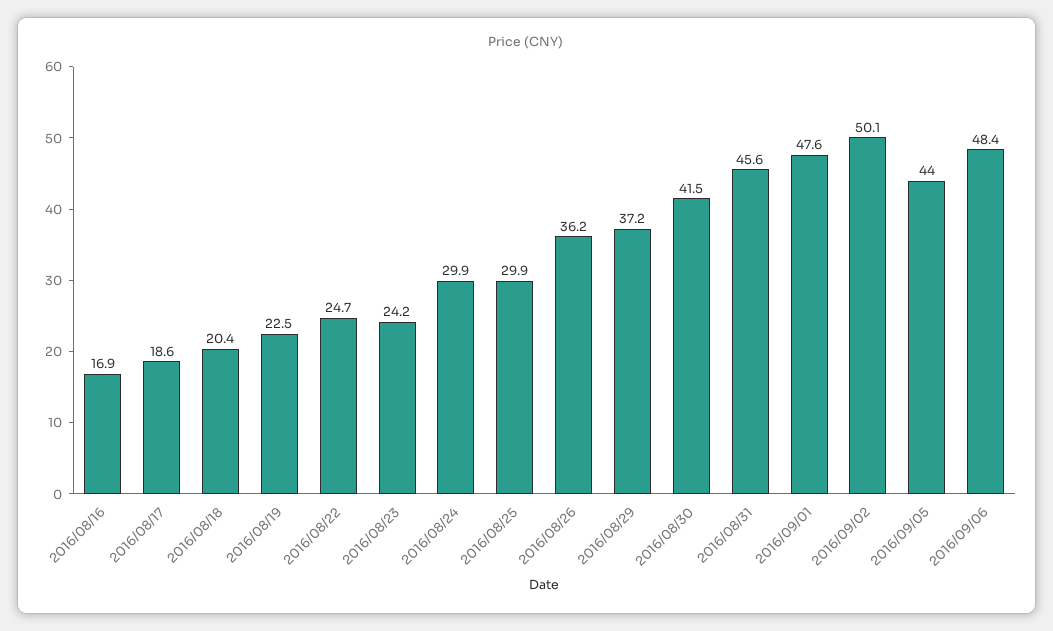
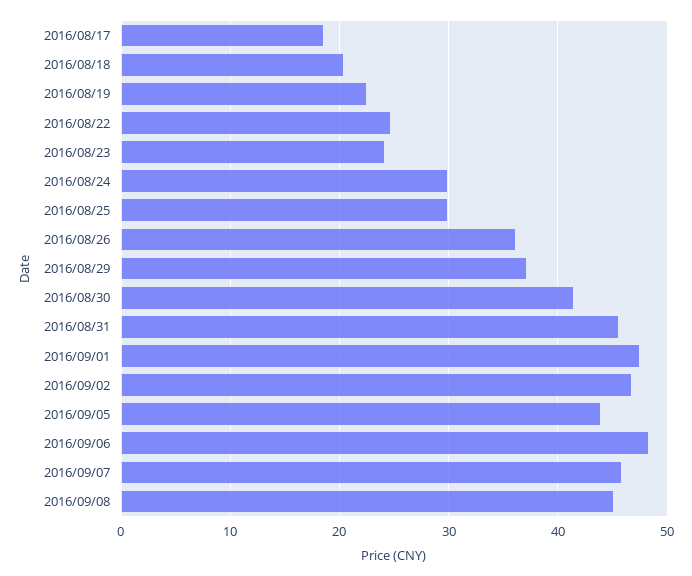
2016/08/16: 16.9 -> none
2016/09/02: 50.1 -> 47
2016/09/07: none -> 46
2016/09/08: none -> 45

